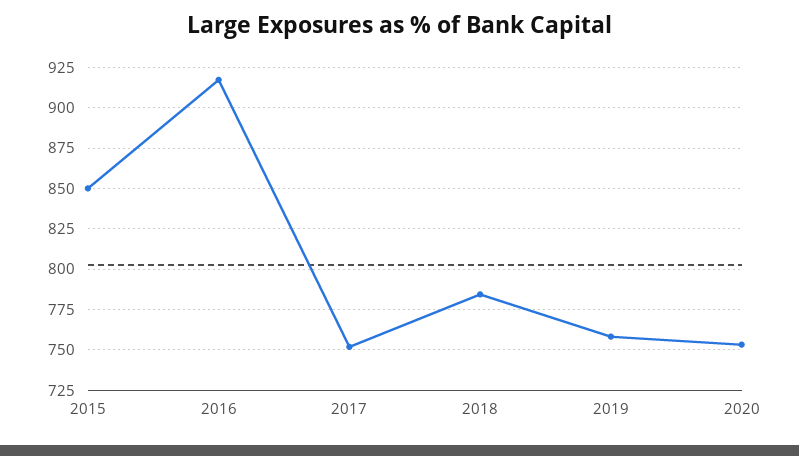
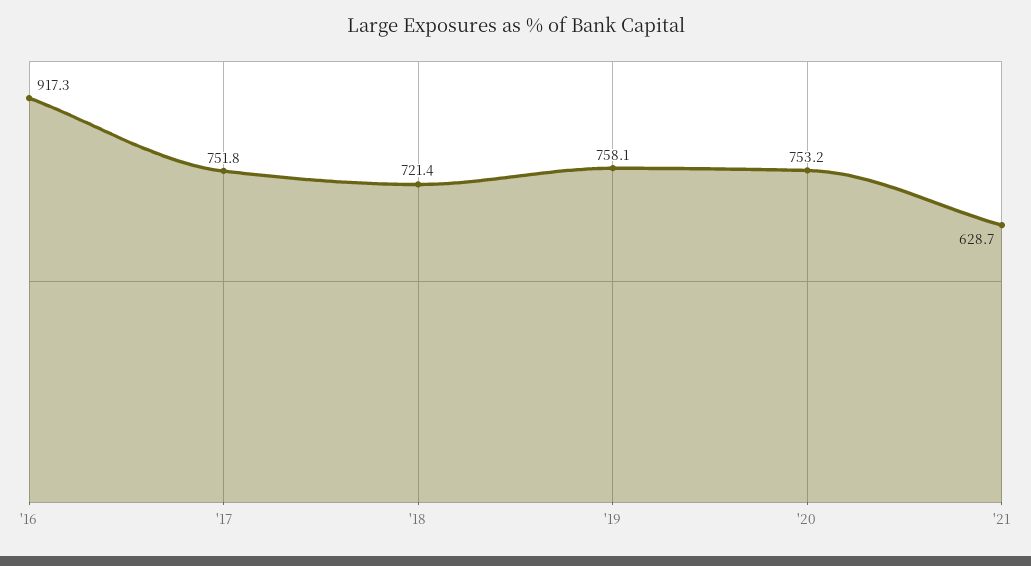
2015: 850 -> none
2018: 785 -> 721.4
'21: none -> 628.7

